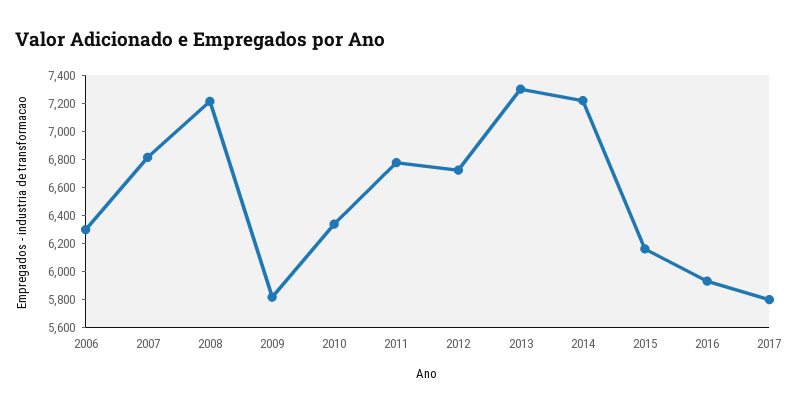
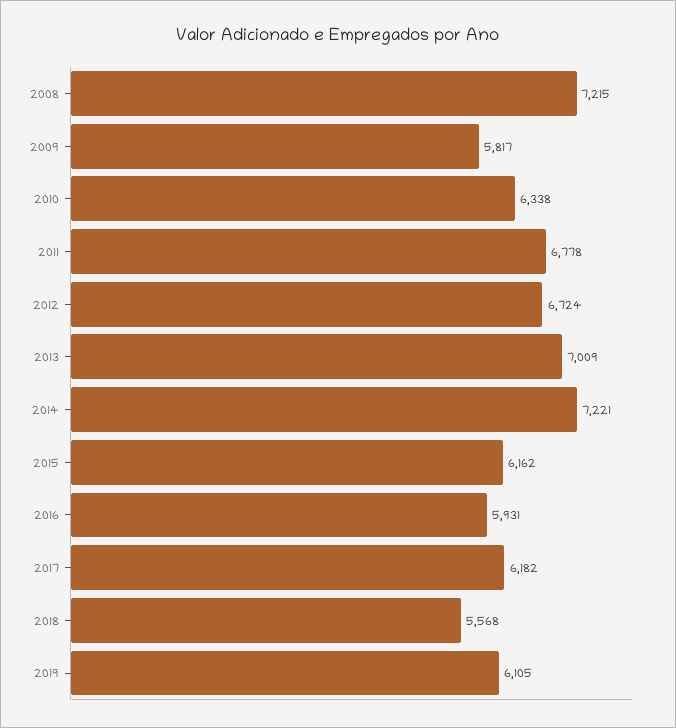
2006: 6300 -> none
2007: 6800 -> none
2013: 7300 -> 7009
2017: 5800 -> 6182
2018: none -> 5568
2019: none -> 6105

